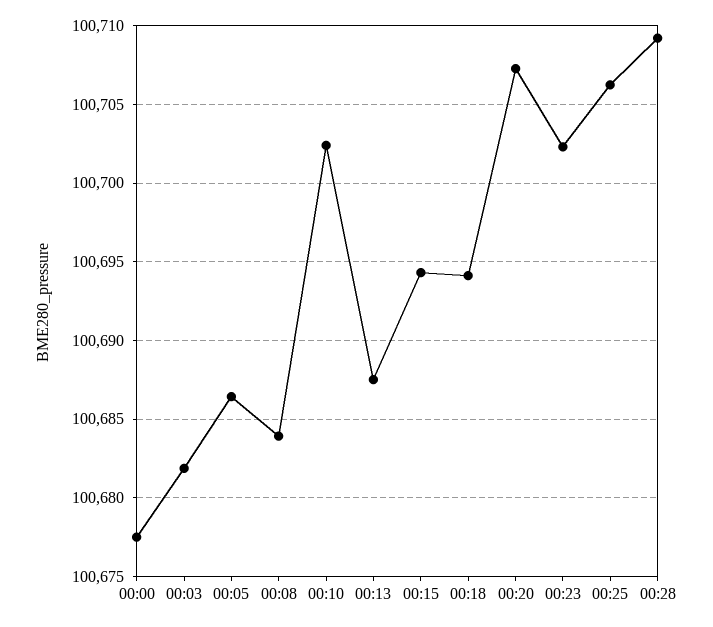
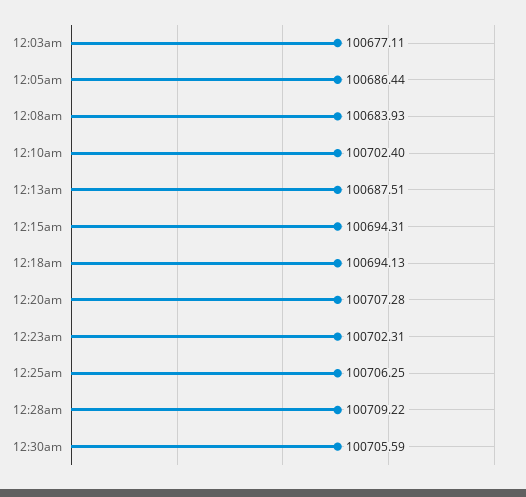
00:00: 100677.5 -> none
00:03: 100682 -> 100677.11
12:30am: none -> 100705.59

